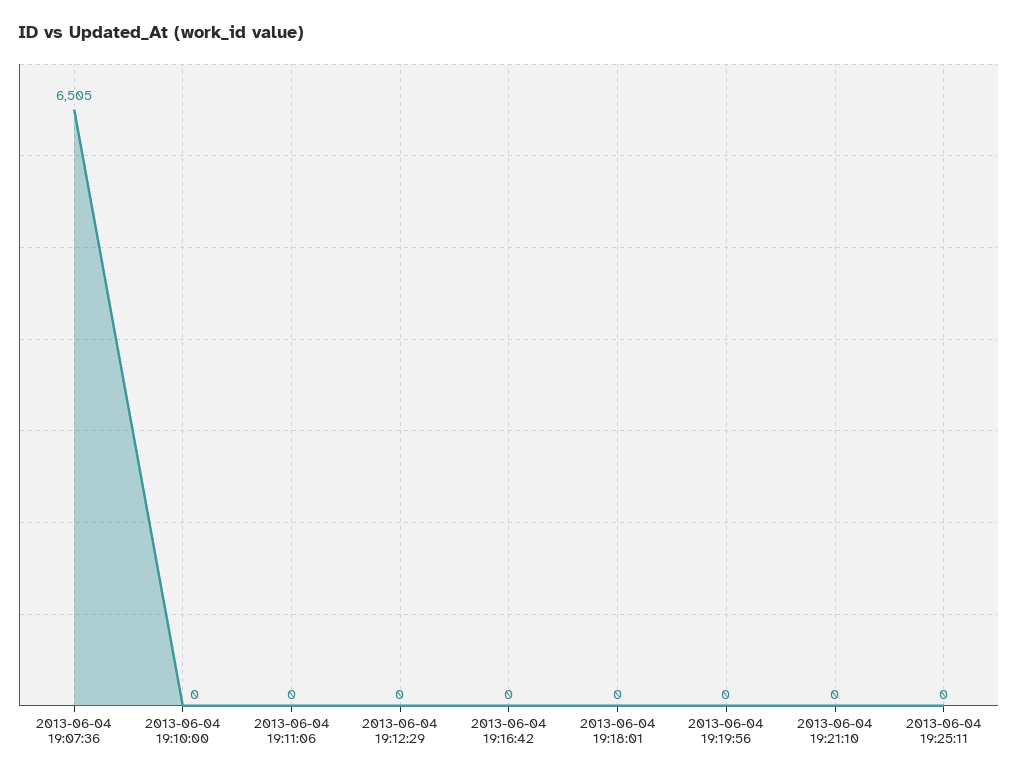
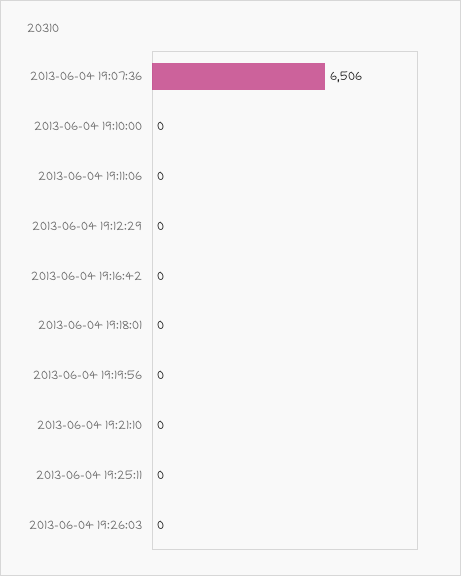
2013-06-04 19:07:36: 6505 -> 6506
2013-06-04 19:26:03: none -> 0

